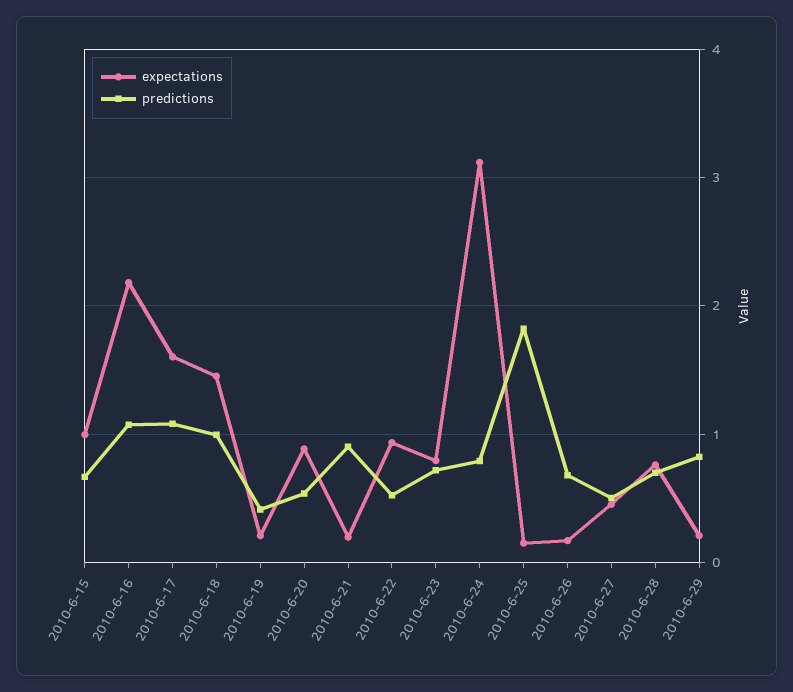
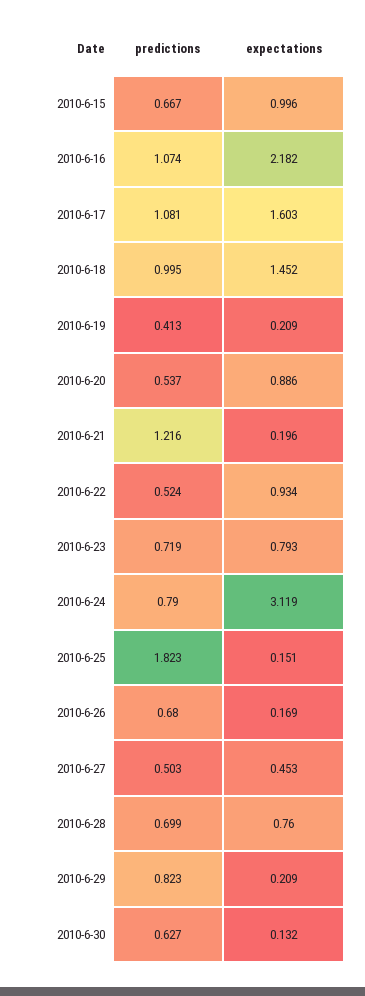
predictions, 2010-6-21: 0.9 -> 1.216
predictions, 2010-6-30: none -> 0.627
expectations, 2010-6-30: none -> 0.132

